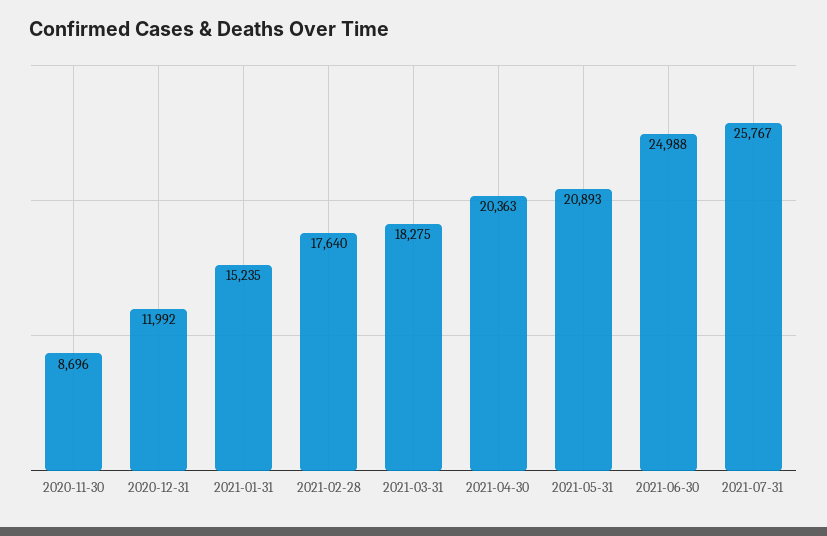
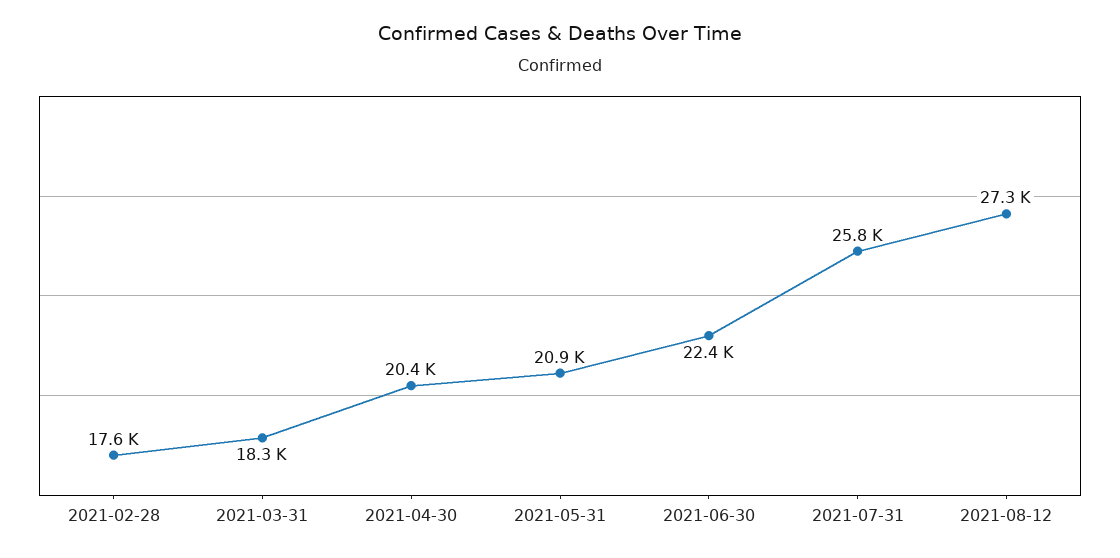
2020-11-30: 8696 -> none
2020-12-31: 11992 -> none
2021-01-31: 15235 -> none
2021-06-30: 24988 -> 22400
2021-08-12: none -> 27300

